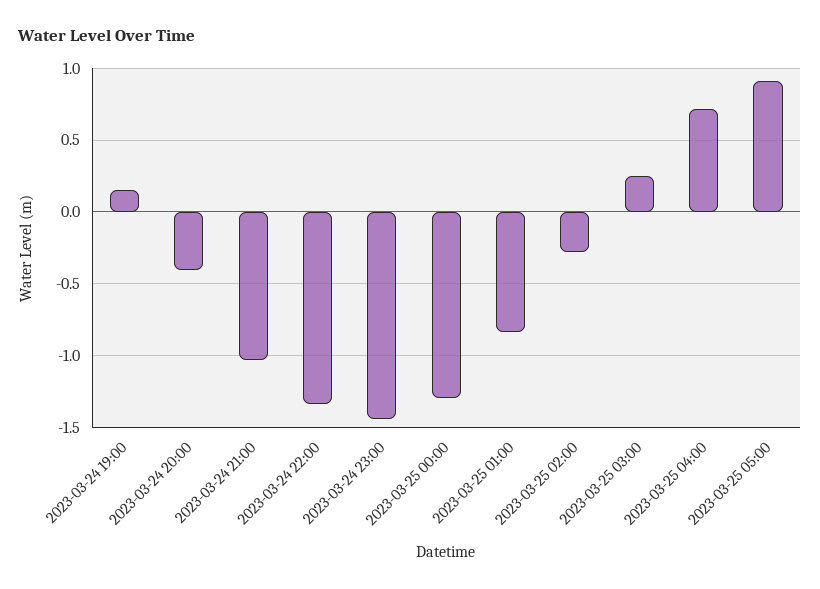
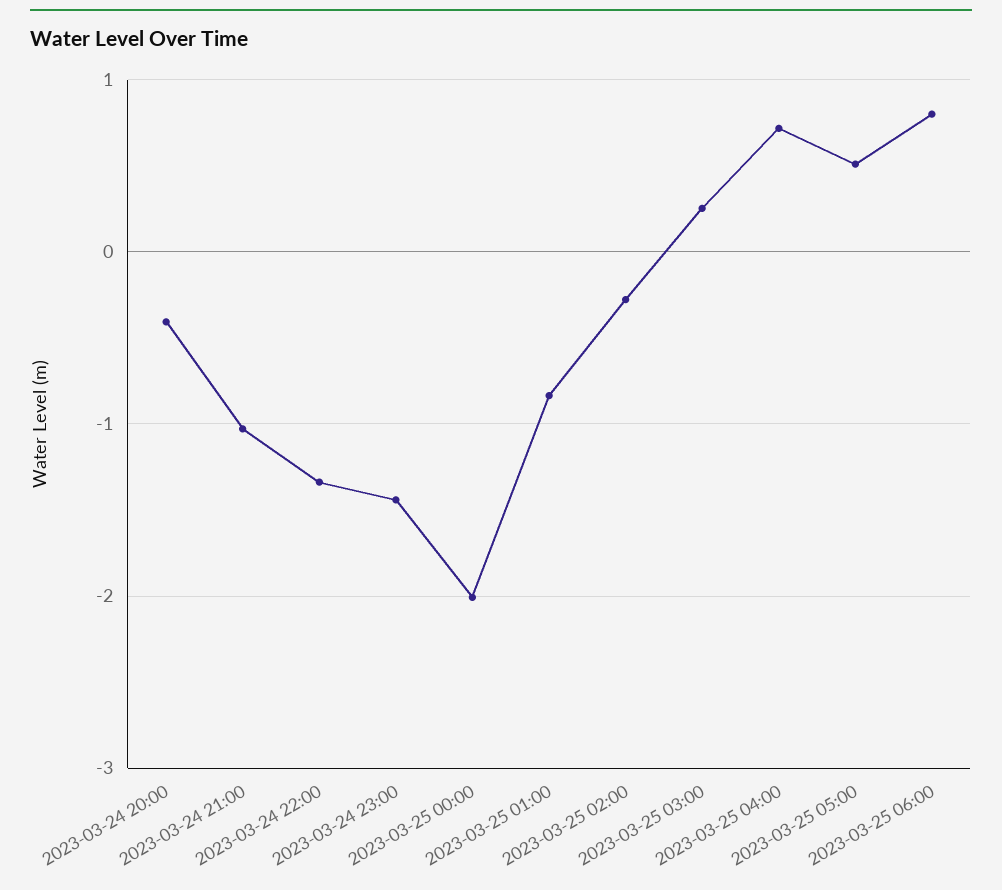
2023-03-24 19:00: 0.15 -> none
2023-03-25 00:00: -1.3 -> -2
2023-03-25 05:00: 0.9 -> 0.5
2023-03-25 06:00: none -> 0.8

